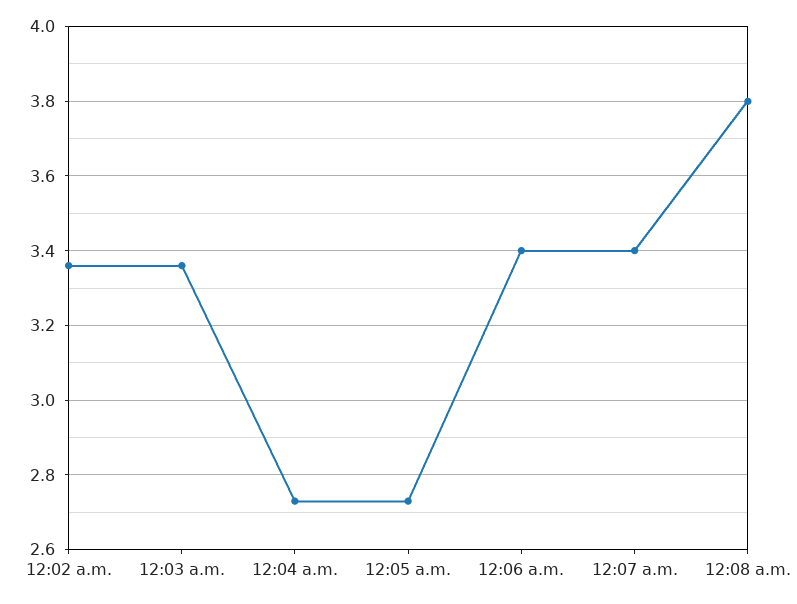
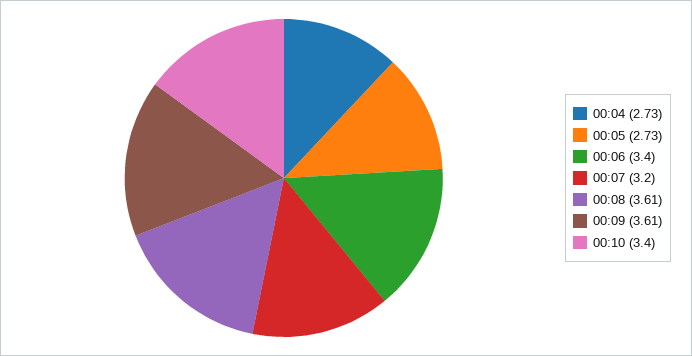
12:02 a.m.: 3.35 -> none
12:03 a.m.: 3.35 -> none
12:07 a.m.: 3.4 -> 3.2
12:08 a.m.: 3.8 -> 3.61
00:09: none -> 3.61
00:10: none -> 3.4

